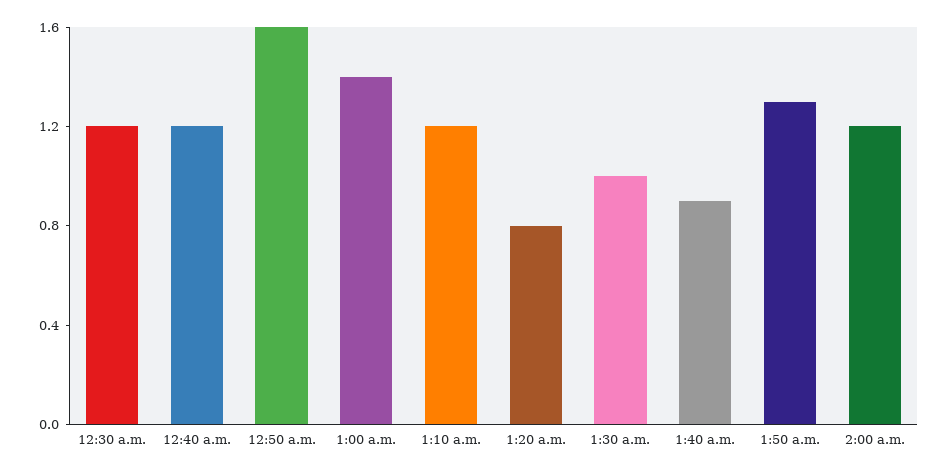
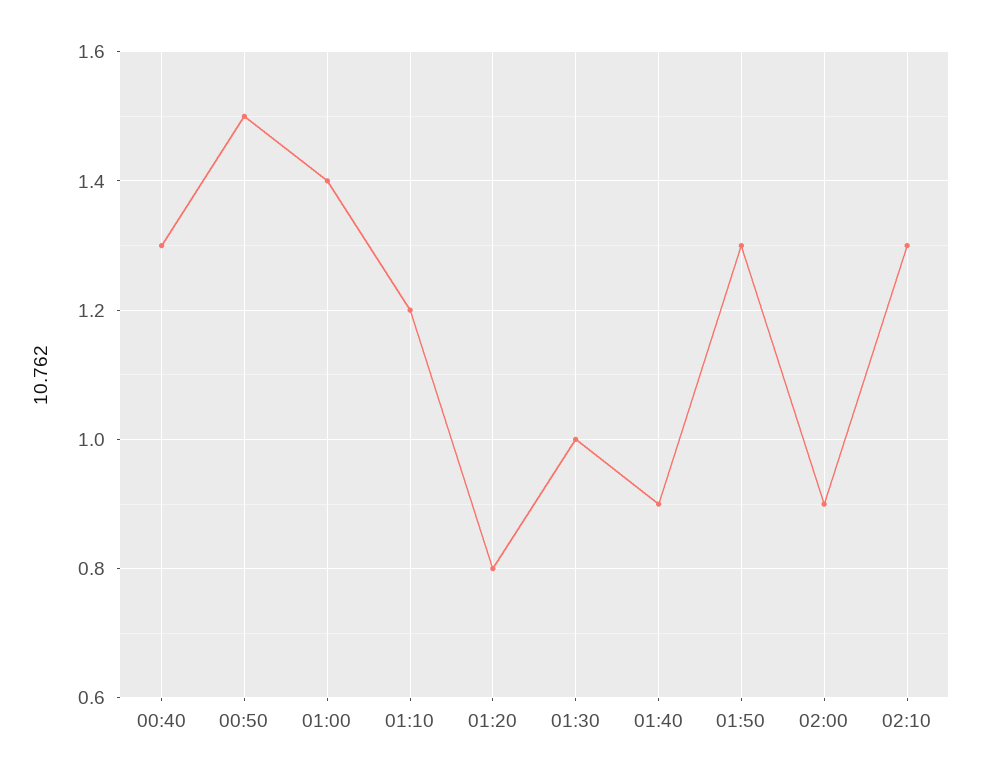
12:30 a.m.: 1.2 -> none
12:40 a.m.: 1.2 -> 1.3
12:50 a.m.: 1.6 -> 1.5
2:00 a.m.: 1.2 -> 0.9
02:10: none -> 1.3

